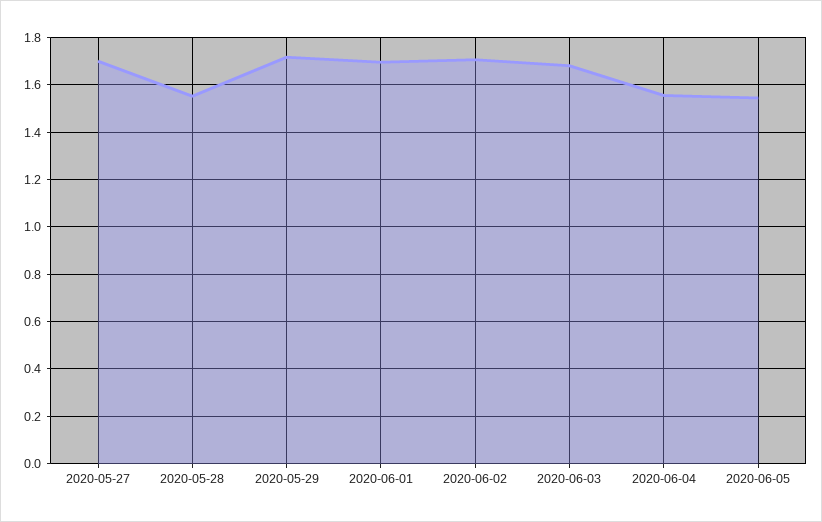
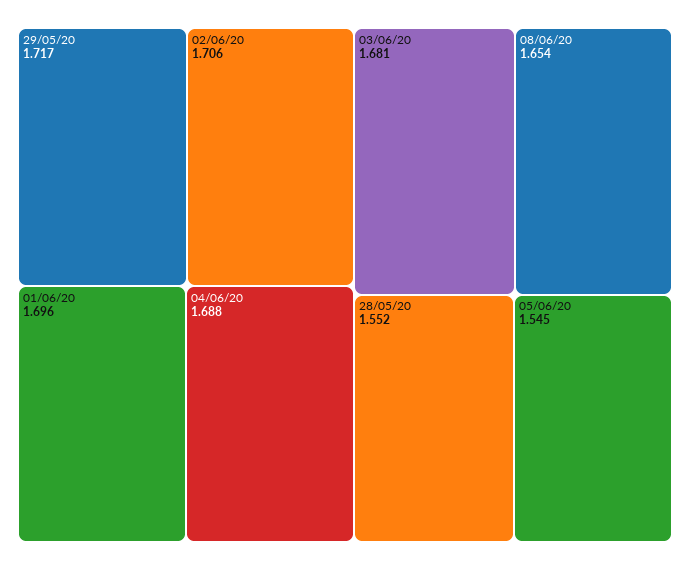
2020-05-27: 1.7 -> none
2020-06-04: 1.55 -> 1.688
08/06/20: none -> 1.654

